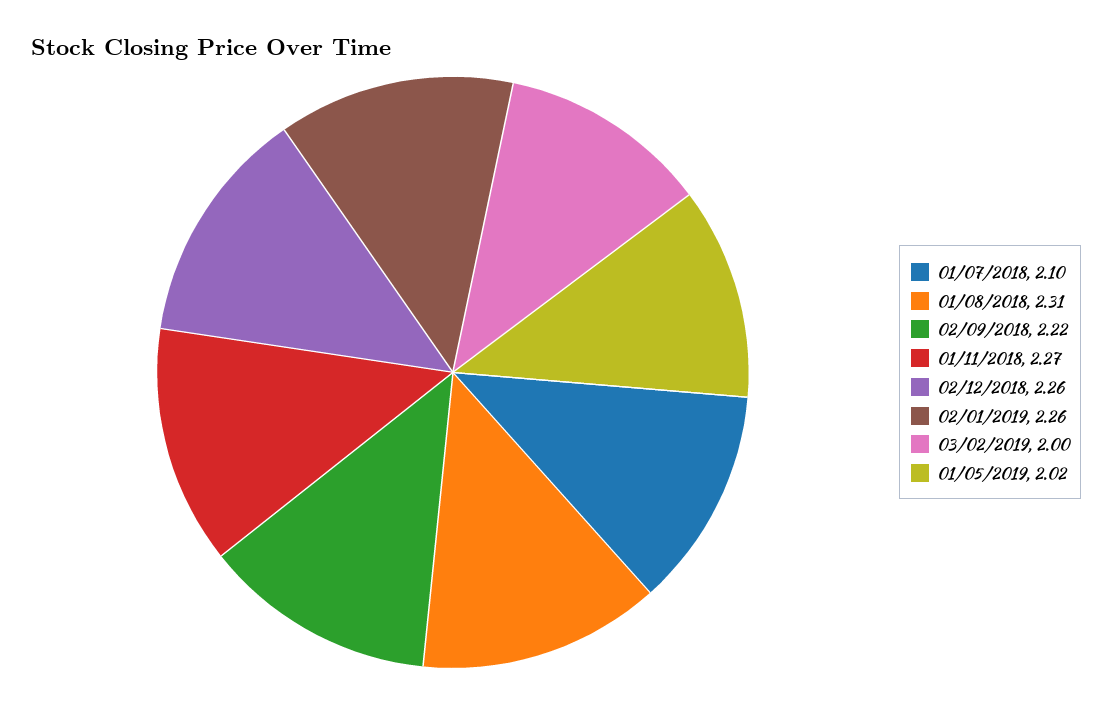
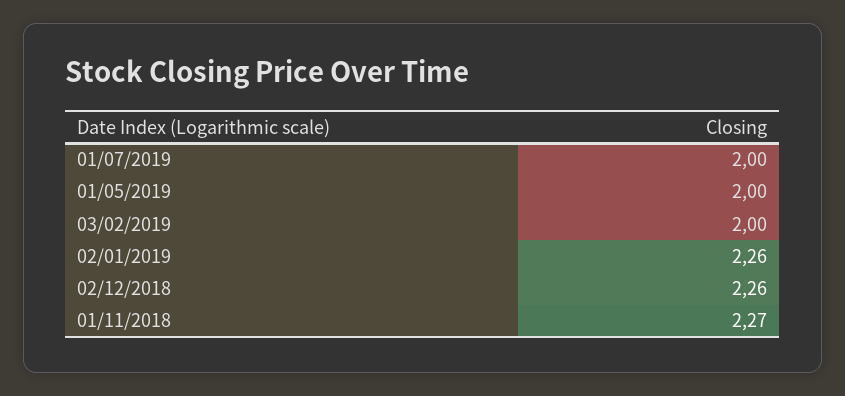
01/07/2018: 2.1 -> none
01/08/2018: 2.31 -> none
02/09/2018: 2.22 -> none
01/05/2019: 2.02 -> 2
01/07/2019: none -> 2

